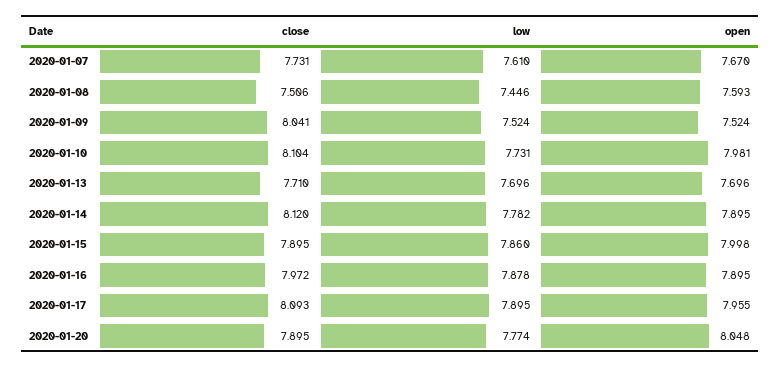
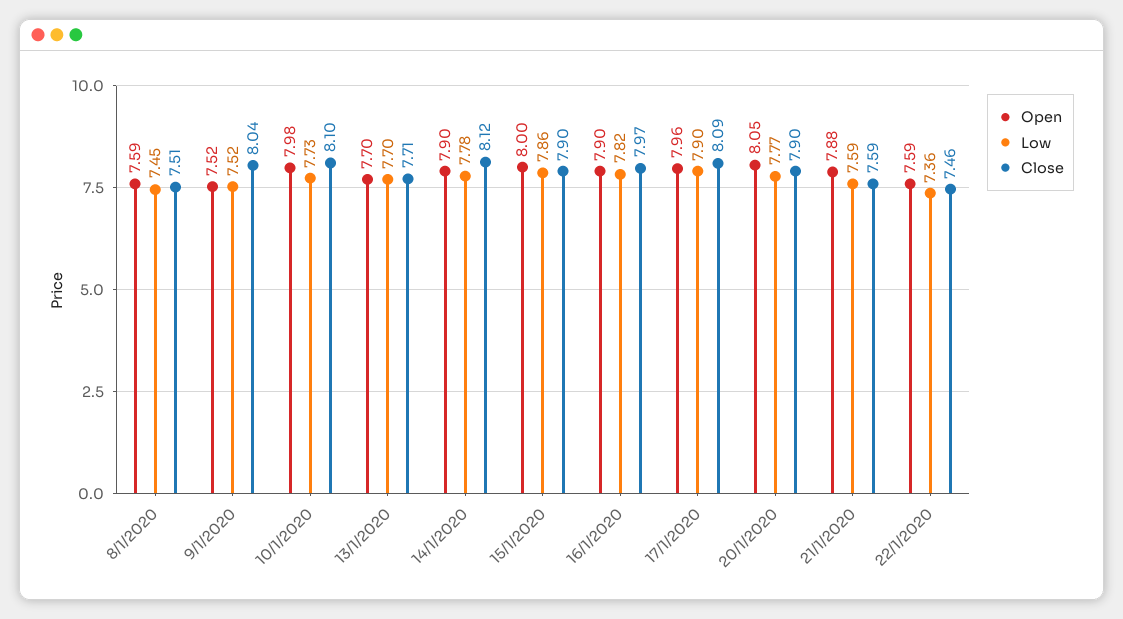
close, 2020-01-07: 7.731 -> none
low, 2020-01-07: 7.61 -> none
open, 2020-01-07: 7.67 -> none
low, 2020-01-16: 7.878 -> 7.82
open, 21/1/2020: none -> 7.88
low, 21/1/2020: none -> 7.59
close, 21/1/2020: none -> 7.59
open, 22/1/2020: none -> 7.59
low, 22/1/2020: none -> 7.36
close, 22/1/2020: none -> 7.46

